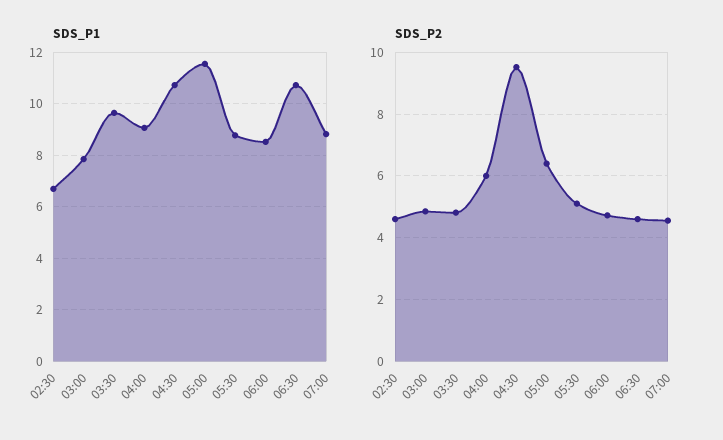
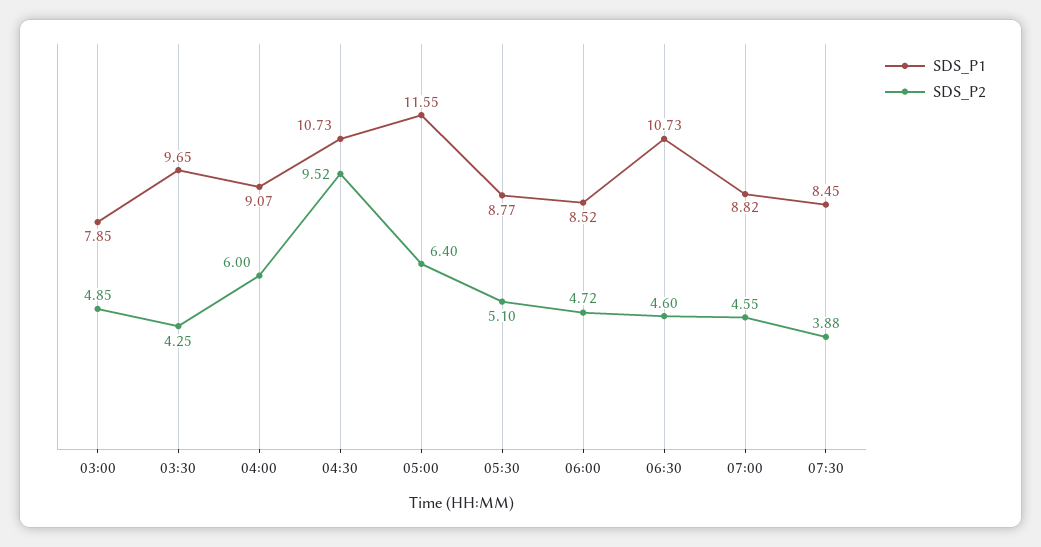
SDS_P1, 02:30: 6.75 -> none
SDS_P2, 02:30: 4.6 -> none
SDS_P2, 03:30: 4.8 -> 4.25
SDS_P1, 07:30: none -> 8.45
SDS_P2, 07:30: none -> 3.88

